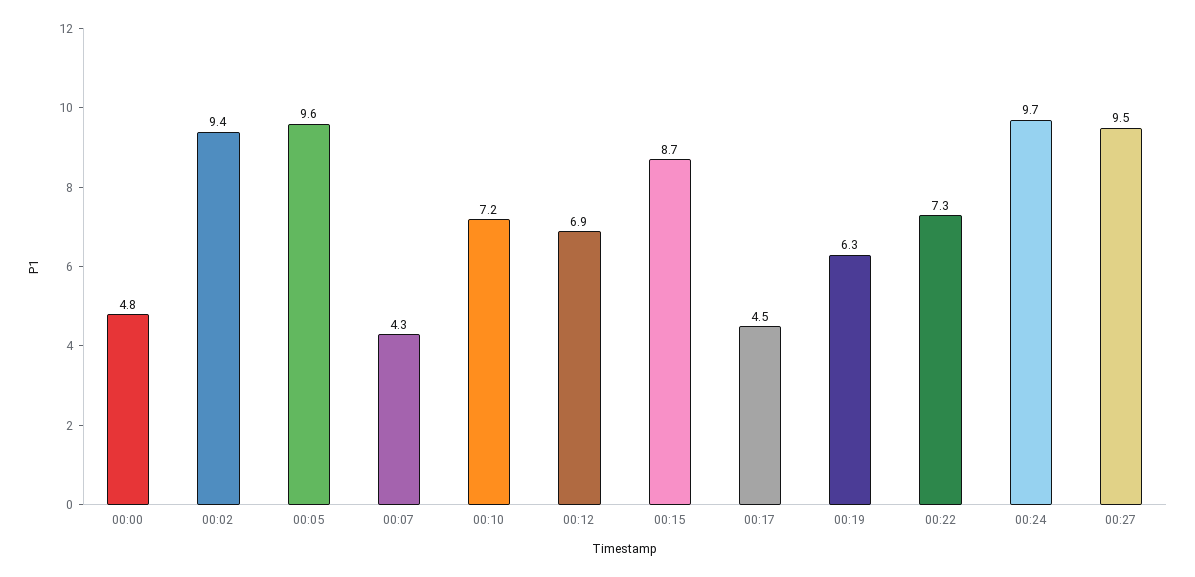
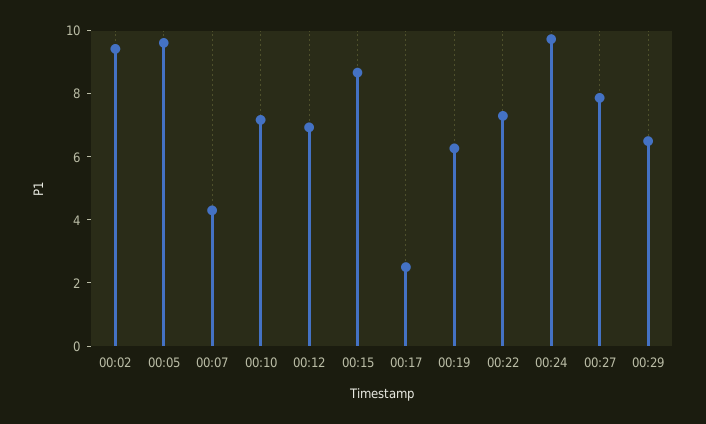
00:00: 4.8 -> none
00:17: 4.5 -> 2.5
00:27: 9.5 -> 8
00:29: none -> 6.5

